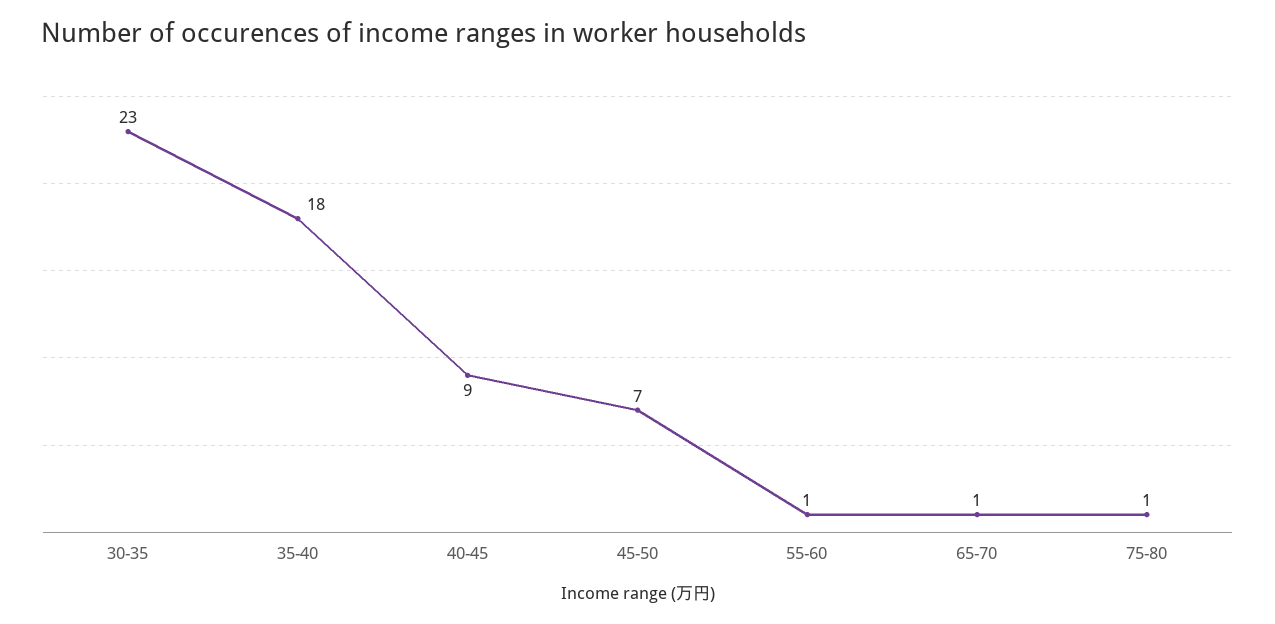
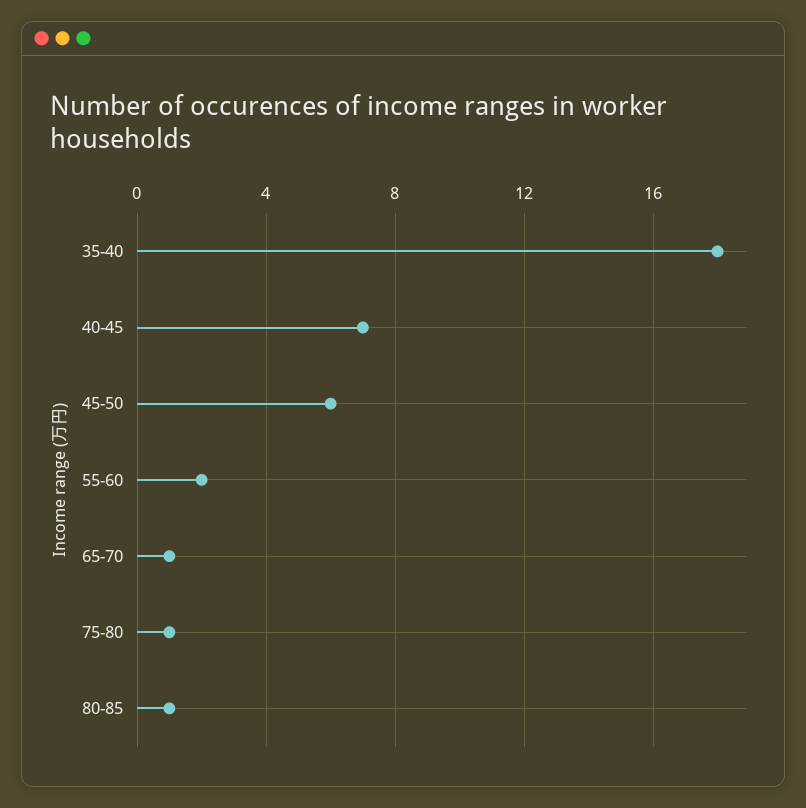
30-35: 23 -> none
40-45: 9 -> 7
45-50: 7 -> 6
55-60: 1 -> 2
80-85: none -> 1

